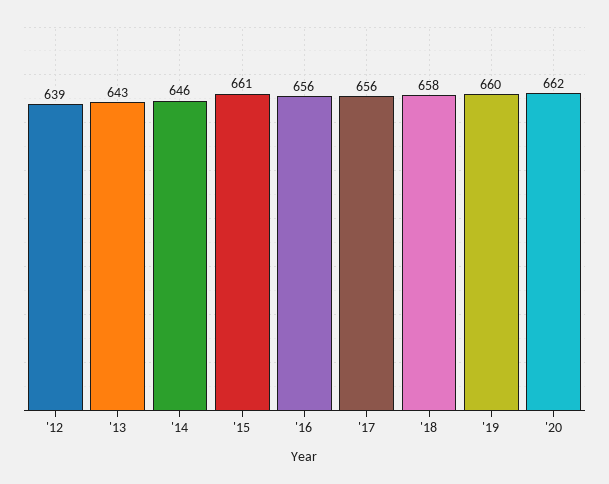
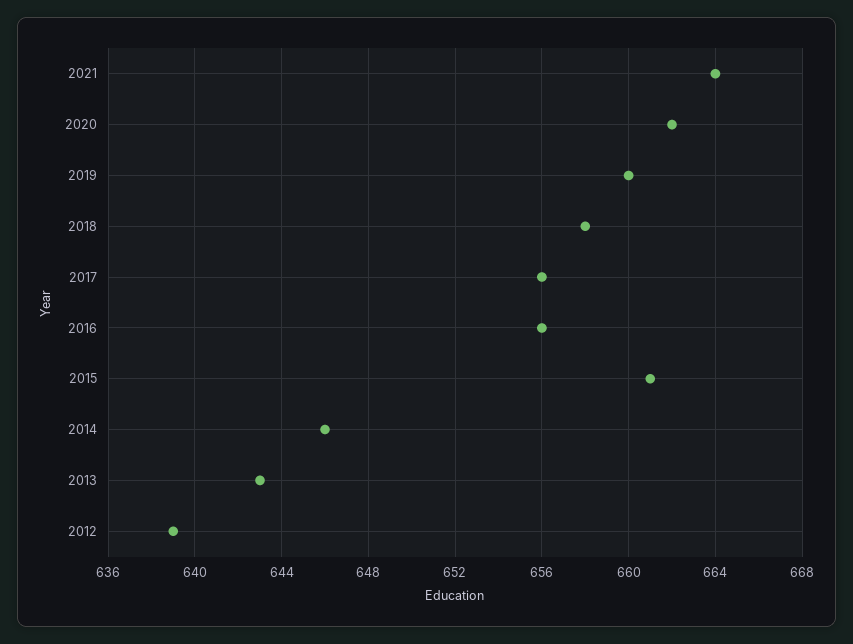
2021: none -> 664

